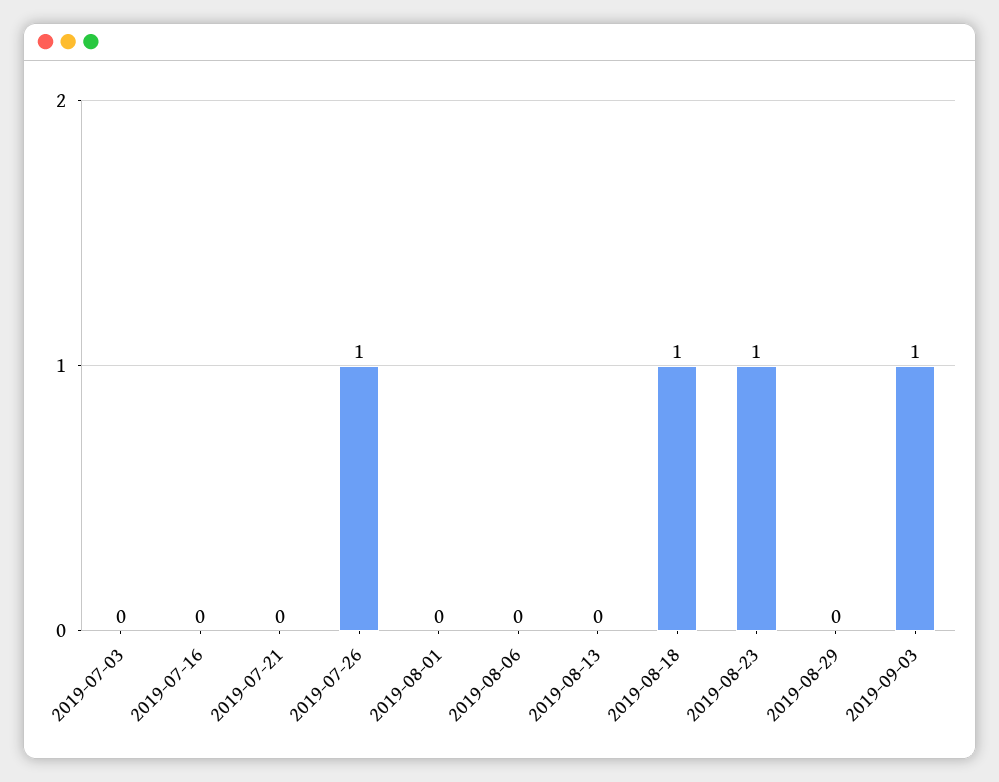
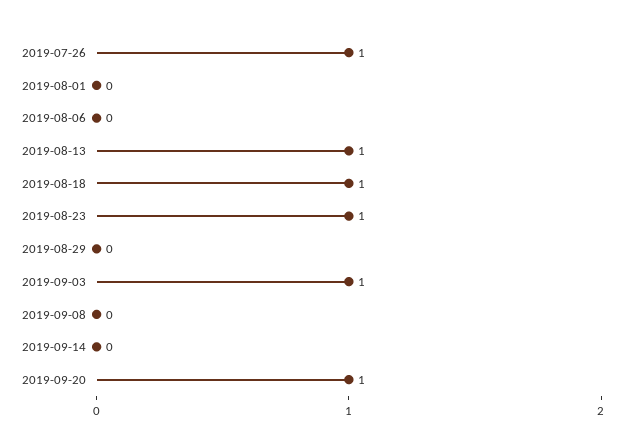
2019-07-03: 0 -> none
2019-07-16: 0 -> none
2019-07-21: 0 -> none
2019-08-13: 0 -> 1
2019-09-08: none -> 0
2019-09-14: none -> 0
2019-09-20: none -> 1

